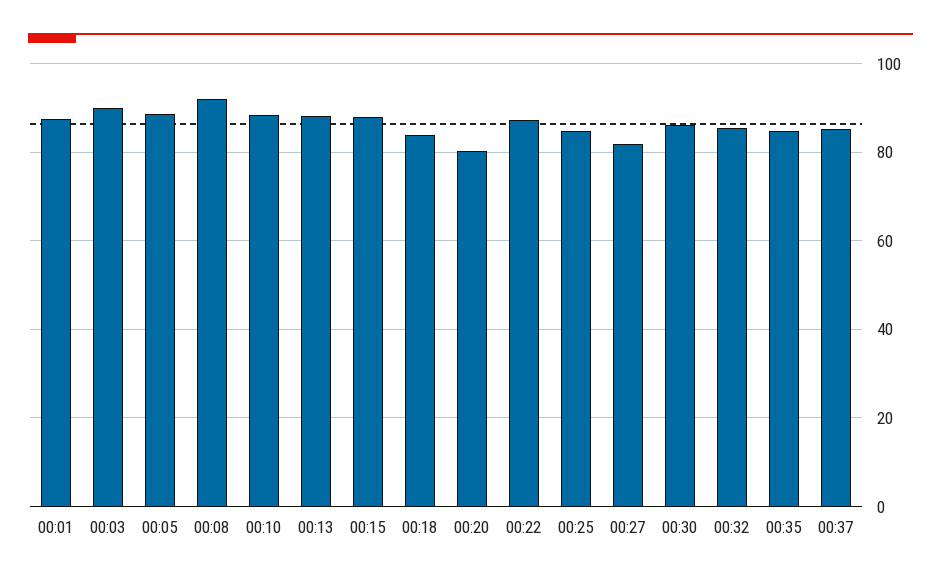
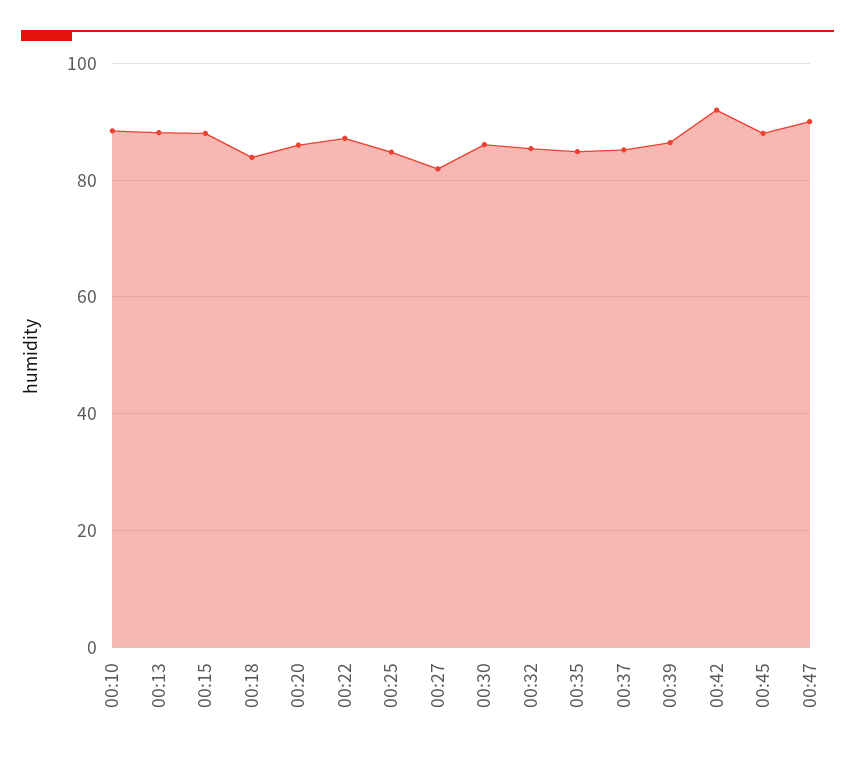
00:01: 88 -> none
00:03: 90 -> none
00:05: 88 -> none
00:08: 92 -> none
00:20: 80 -> 86
00:39: none -> 86
00:42: none -> 92
00:45: none -> 88
00:47: none -> 90

